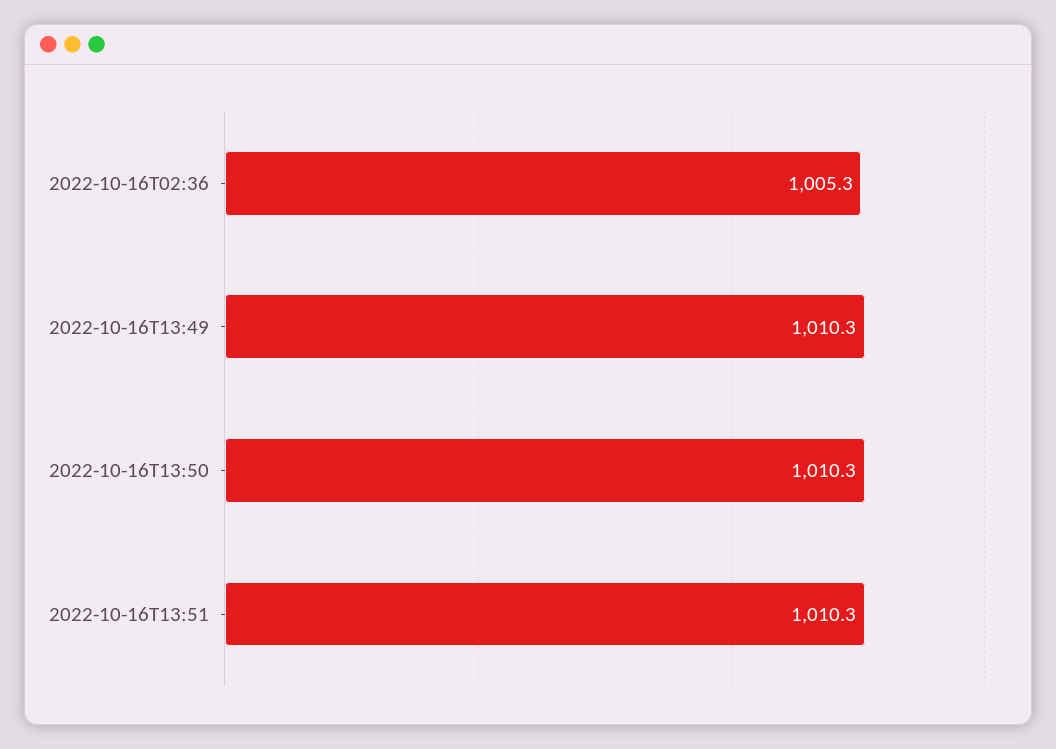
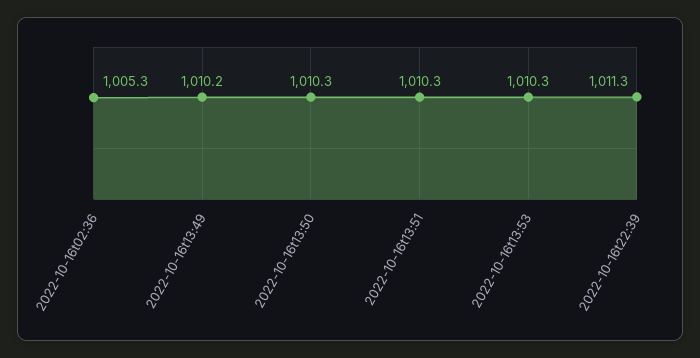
2022-10-16T13:49: 1010.3 -> 1010.2
2022-10-16t13:53: none -> 1010.3
2022-10-16t22:39: none -> 1011.3

